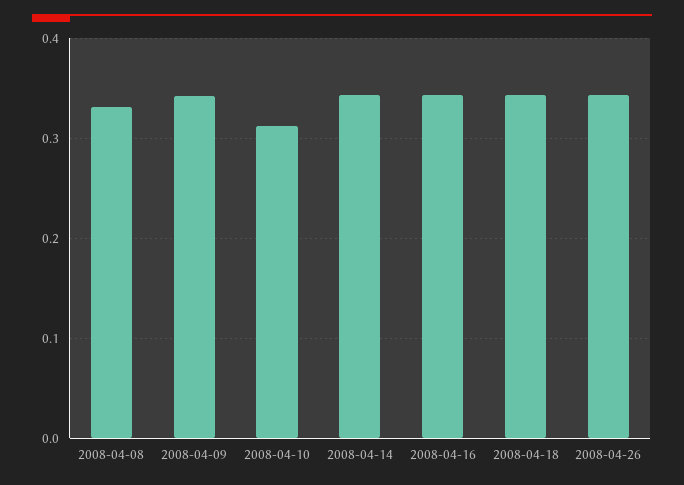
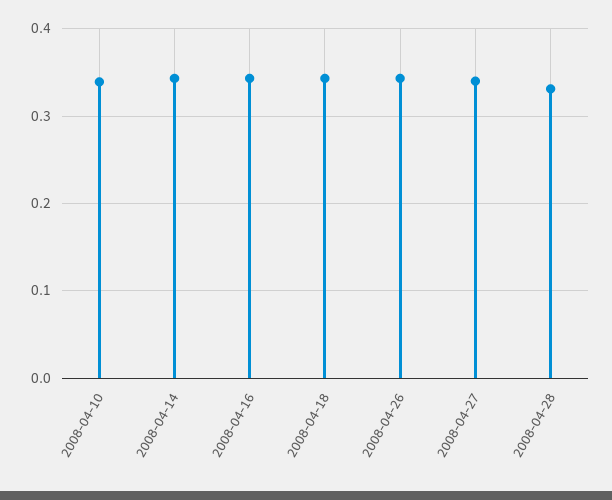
2008-04-08: 0.33 -> none
2008-04-09: 0.34 -> none
2008-04-10: 0.31 -> 0.34
2008-04-27: none -> 0.34
2008-04-28: none -> 0.33

